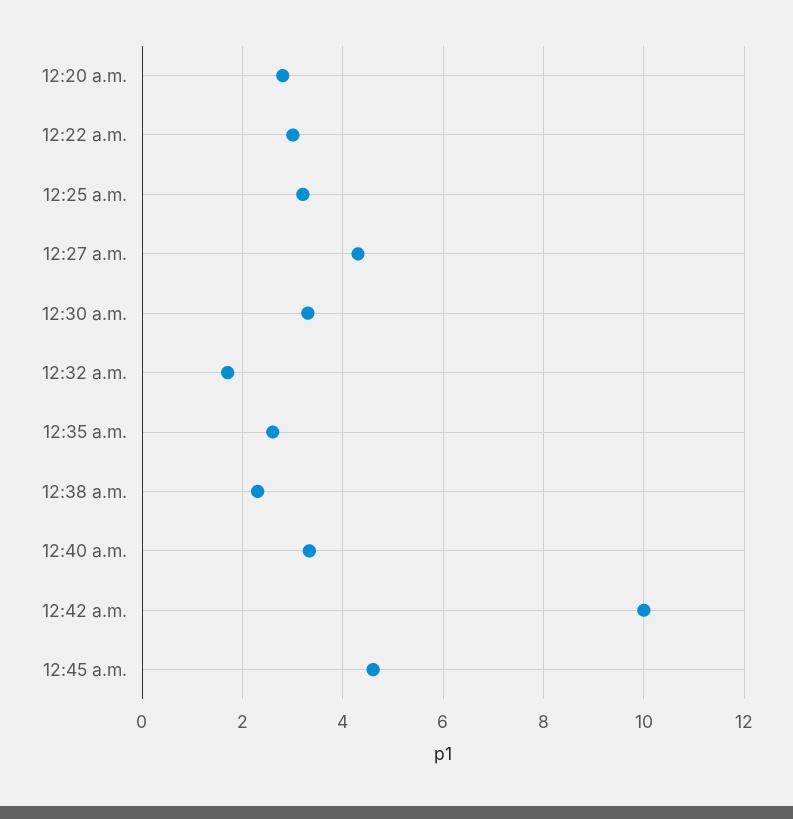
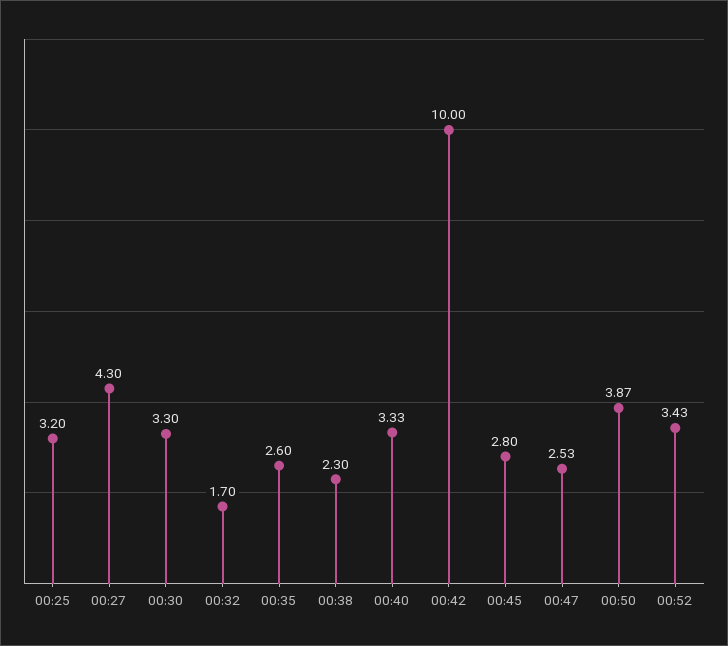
12:20 a.m.: 2.8 -> none
12:22 a.m.: 3 -> none
12:45 a.m.: 4.6 -> 2.8
00:47: none -> 2.53
00:50: none -> 3.87
00:52: none -> 3.43

